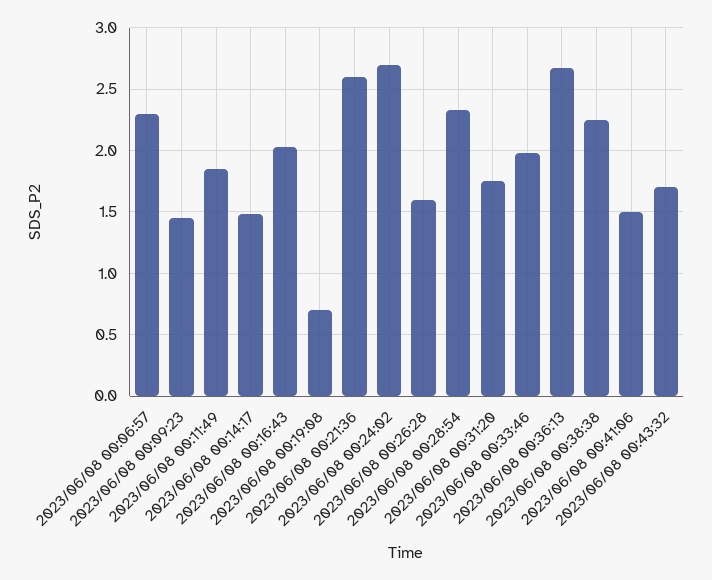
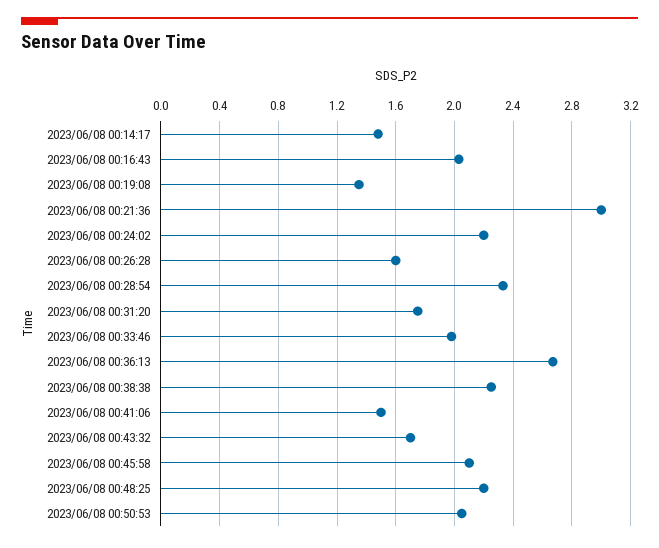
2023/06/08 00:06:57: 2.3 -> none
2023/06/08 00:09:23: 1.45 -> none
2023/06/08 00:11:49: 1.85 -> none
2023/06/08 00:19:08: 0.7 -> 1.35
2023/06/08 00:21:36: 2.6 -> 3
2023/06/08 00:24:02: 2.7 -> 2.2
2023/06/08 00:45:58: none -> 2.1
2023/06/08 00:48:25: none -> 2.2
2023/06/08 00:50:53: none -> 2.05

